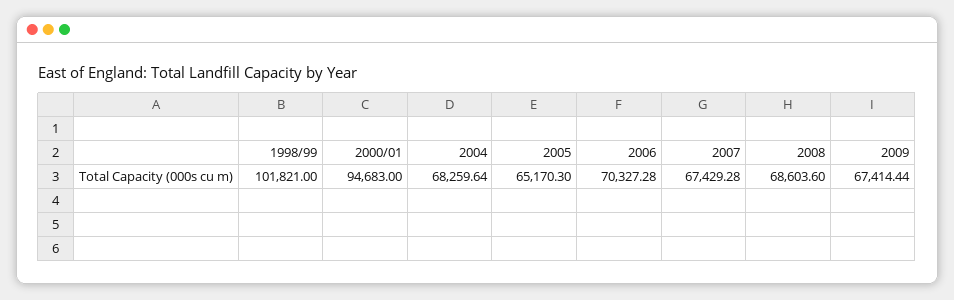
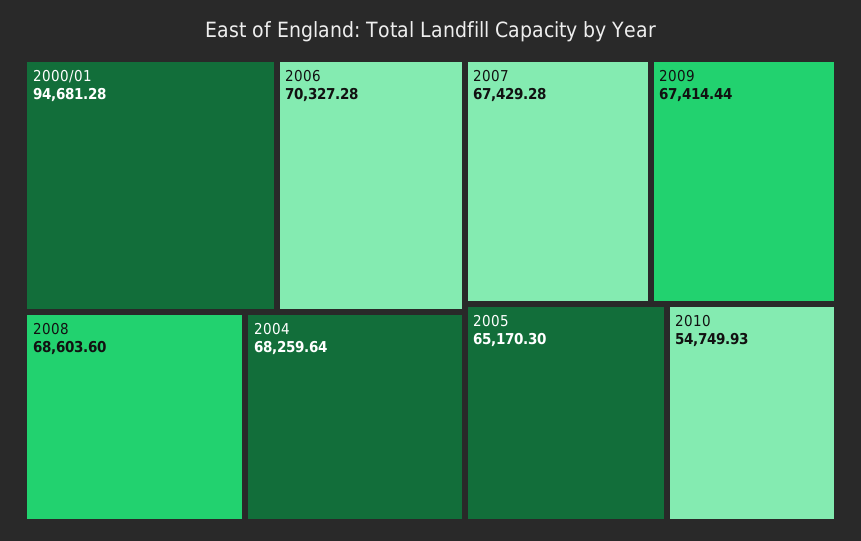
1998/99: 101821 -> none
2000/01: 94683 -> 94681.28
2010: none -> 54749.93

